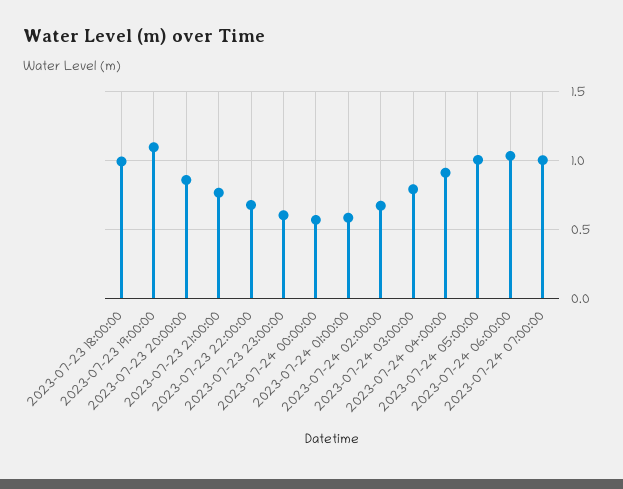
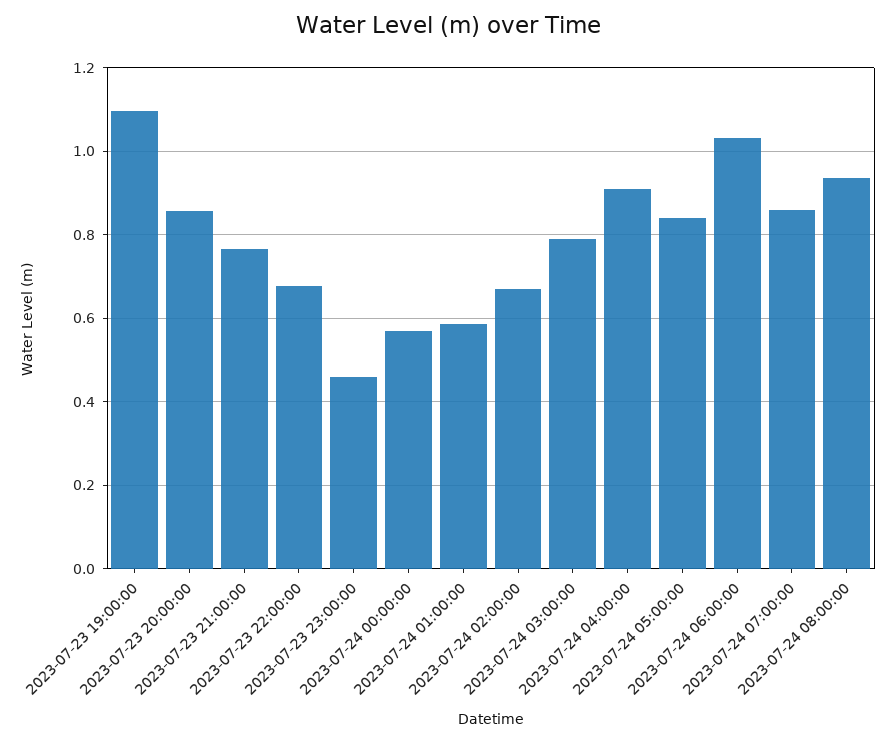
2023-07-23 18:00:00: 1 -> none
2023-07-23 23:00:00: 0.6 -> 0.46
2023-07-24 05:00:00: 1 -> 0.84
2023-07-24 07:00:00: 1 -> 0.86
2023-07-24 08:00:00: none -> 0.94

